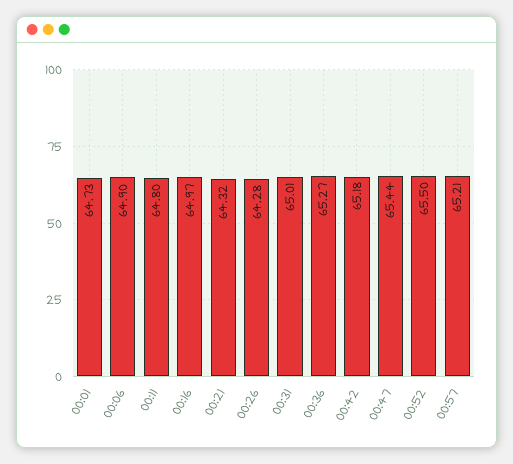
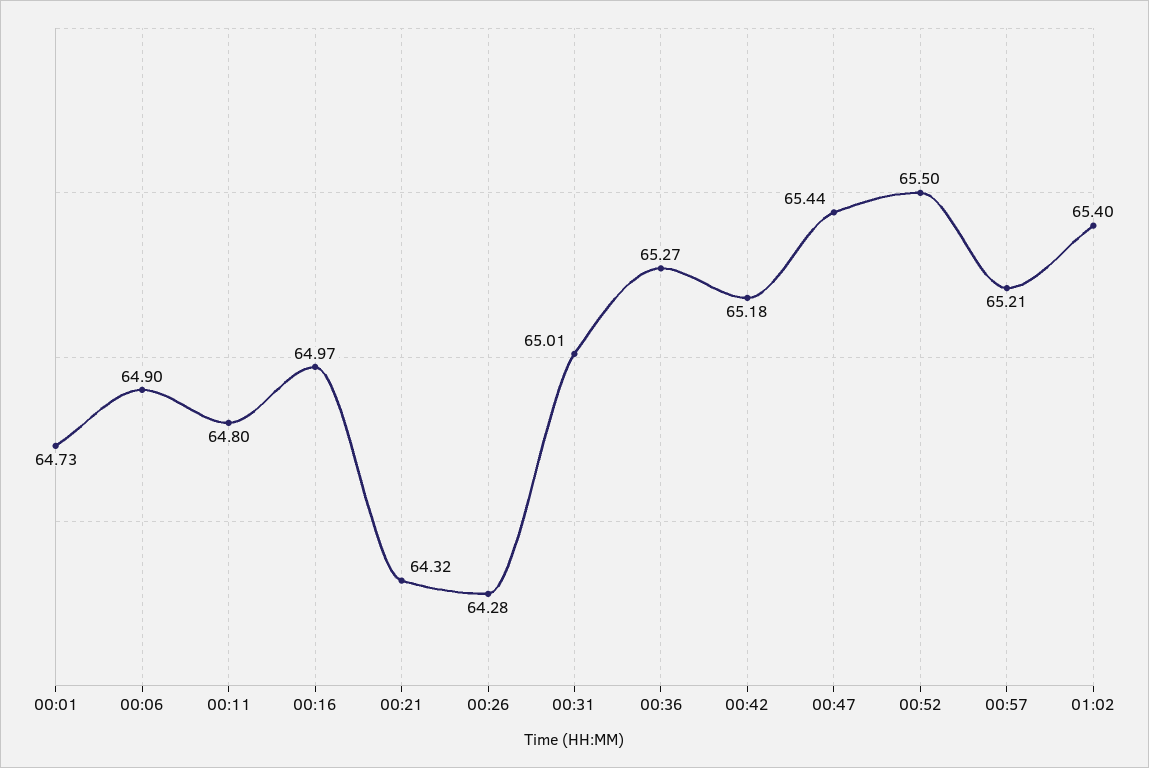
01:02: none -> 65.4

